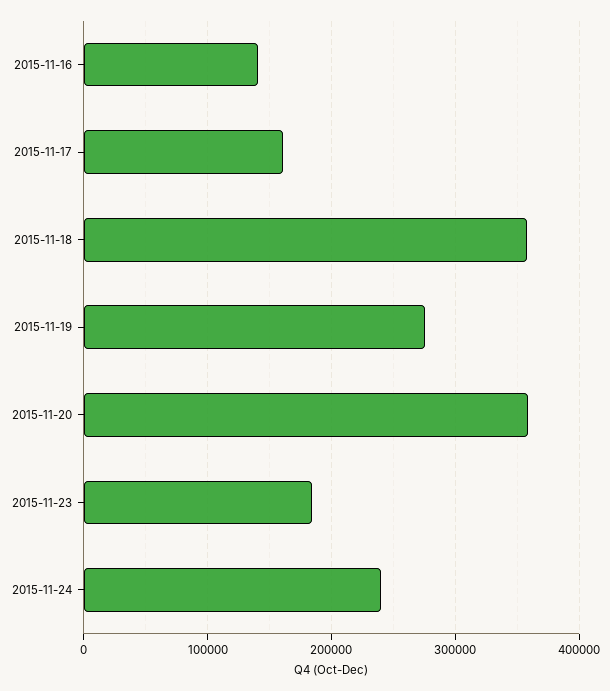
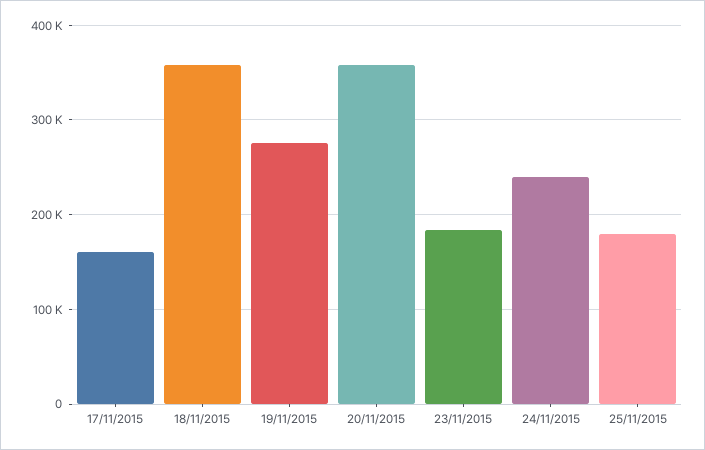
2015-11-16: 140000 -> none
25/11/2015: none -> 180000

